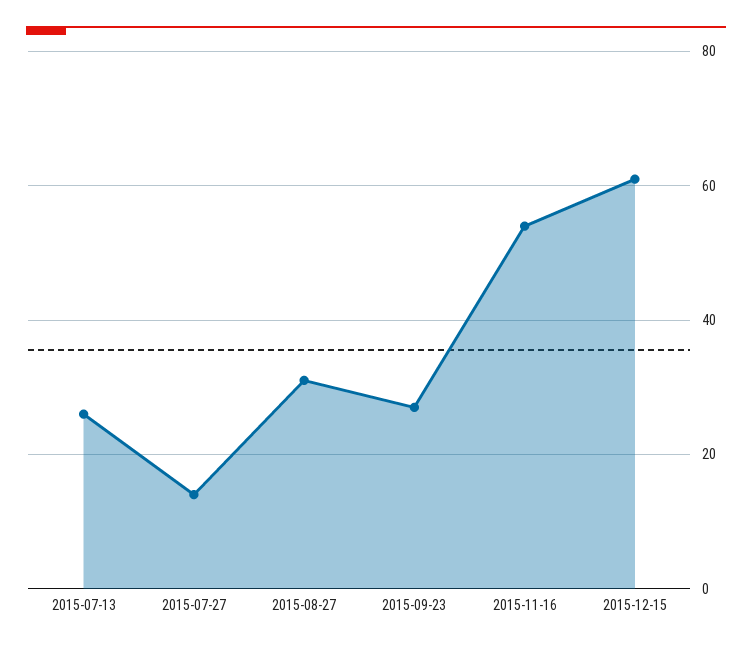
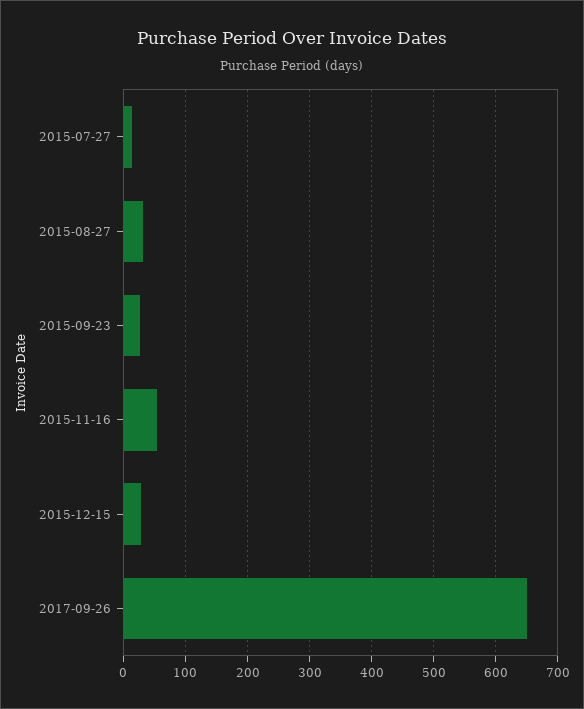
2015-07-13: 25 -> none
2015-12-15: 60 -> 30
2017-09-26: none -> 650

